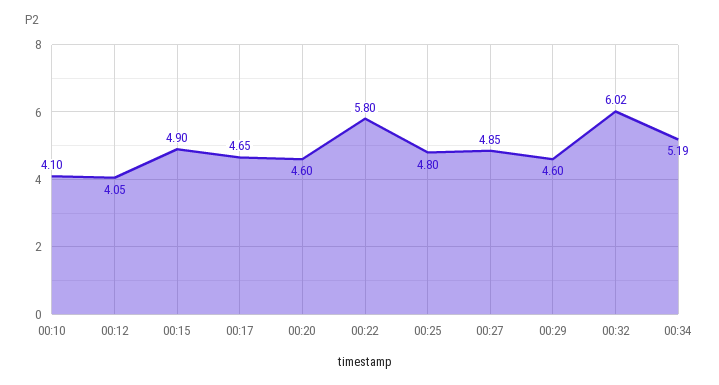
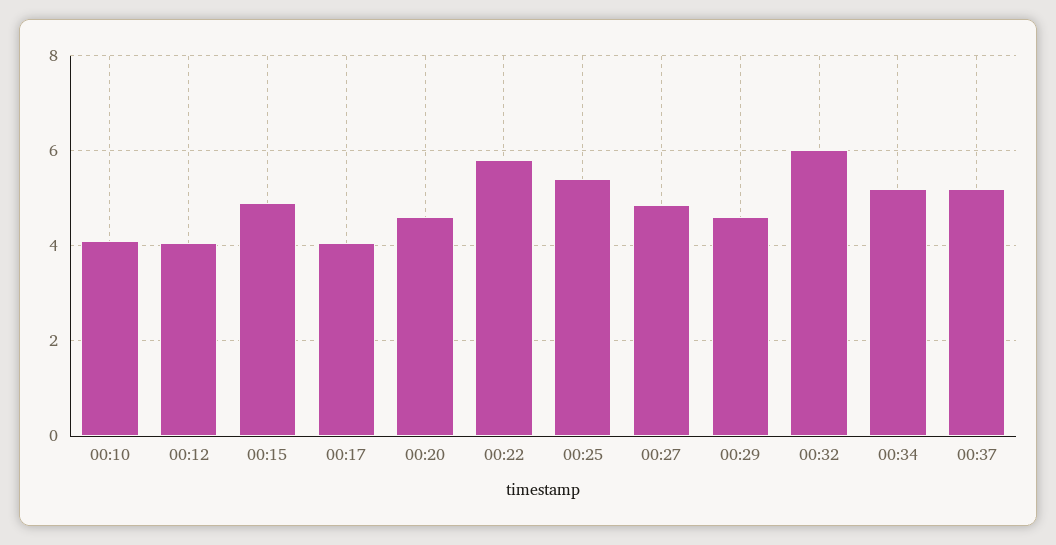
00:17: 4.65 -> 4
00:25: 4.8 -> 5.4
00:37: none -> 5.2

